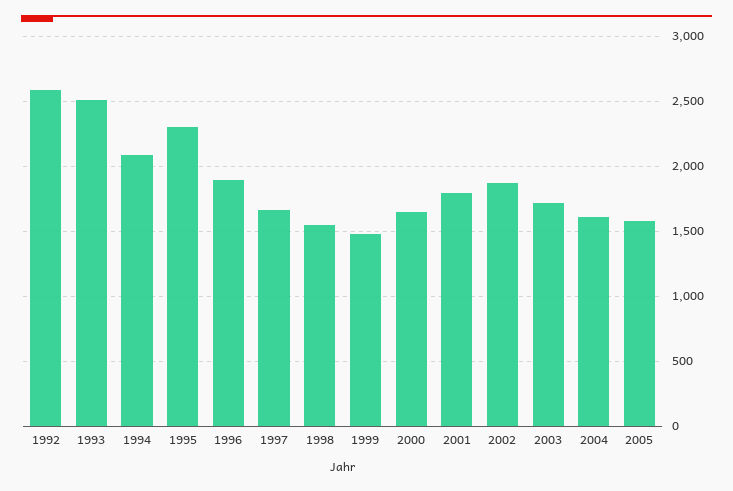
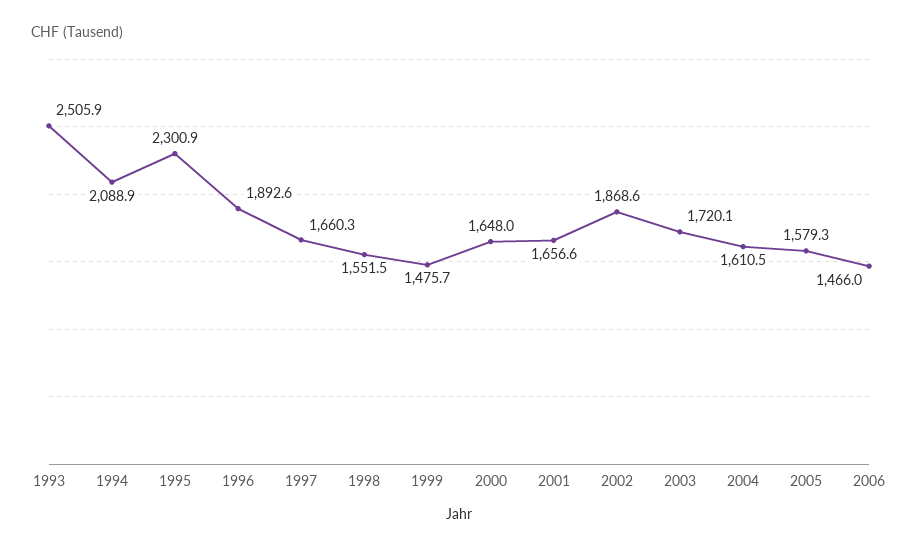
1992: 2600 -> none
2001: 1800 -> 1656.6
2006: none -> 1466

